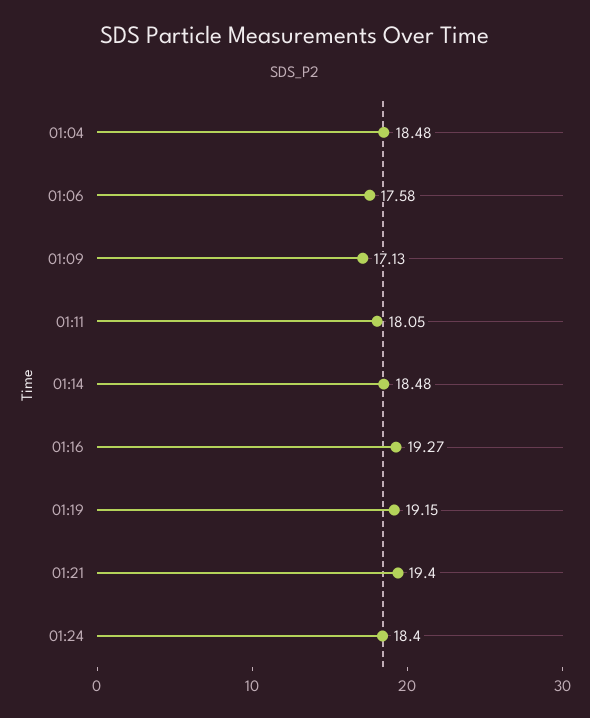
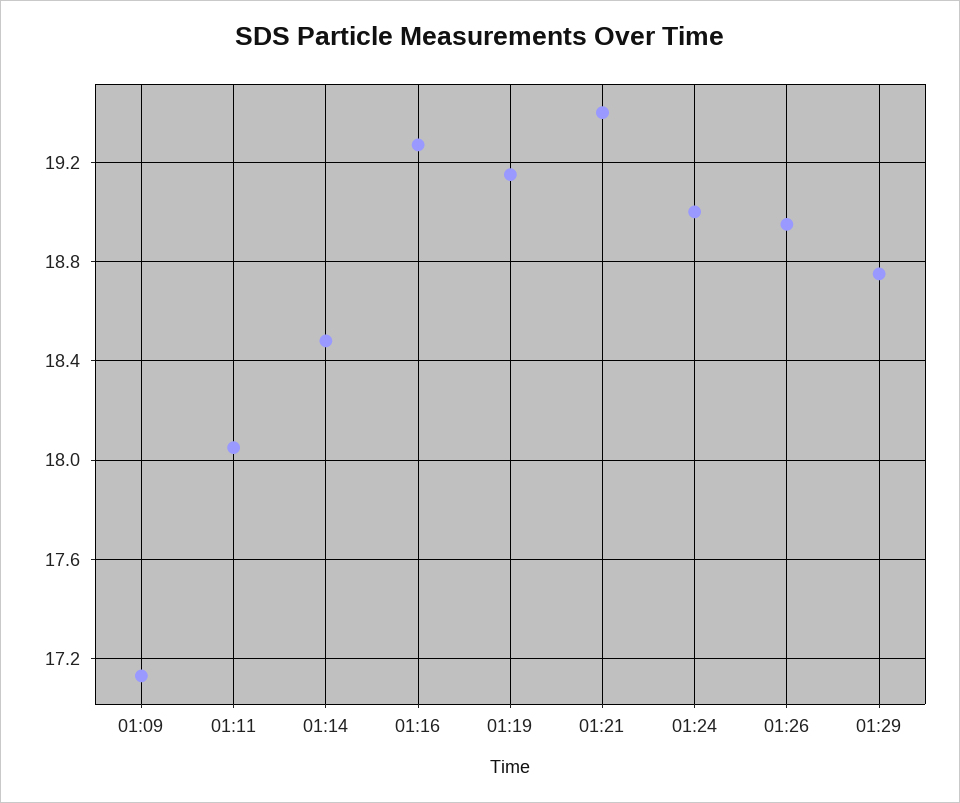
01:04: 18.48 -> none
01:06: 17.58 -> none
01:24: 18.4 -> 19
01:26: none -> 18.95
01:29: none -> 18.75

